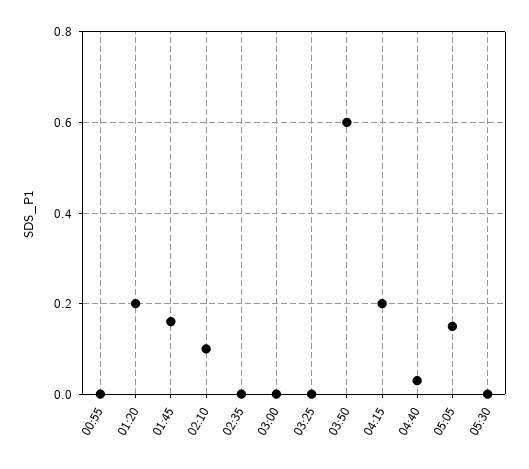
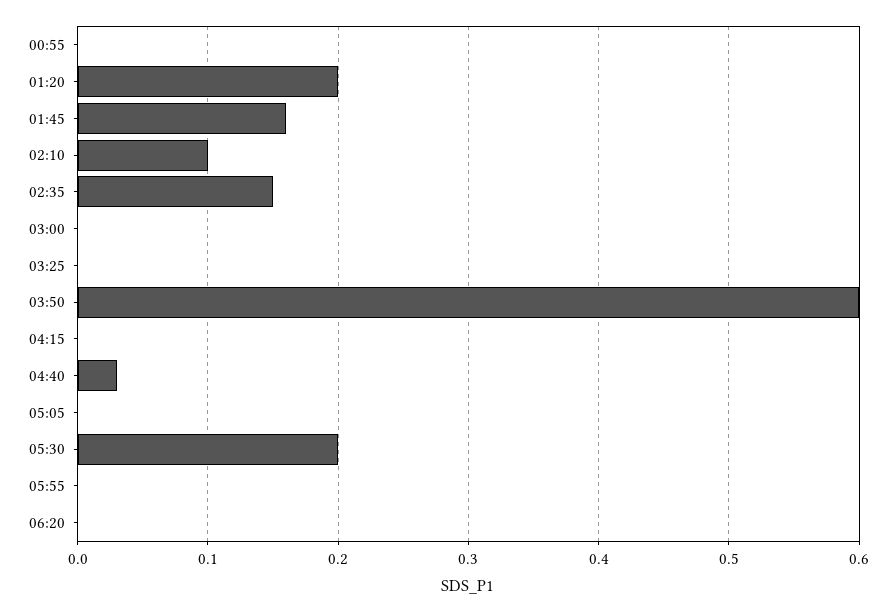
02:35: 0 -> 0.15
04:15: 0.2 -> 0
05:05: 0.15 -> 0
05:30: 0 -> 0.2
05:55: none -> 0
06:20: none -> 0

